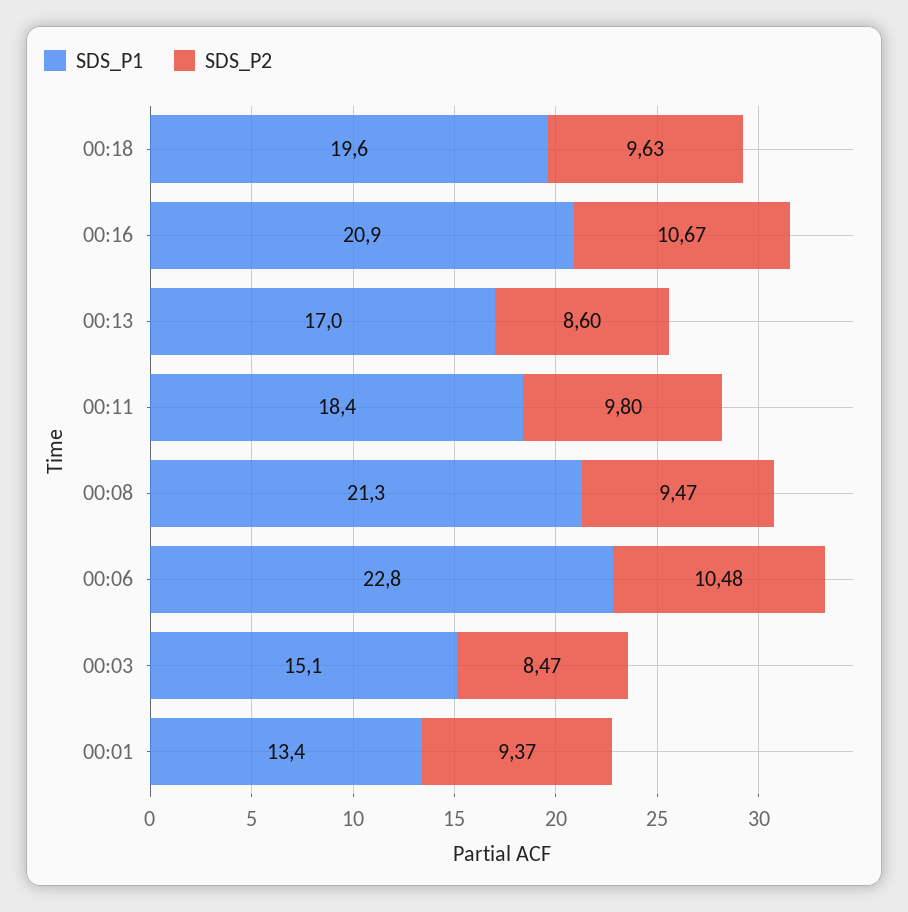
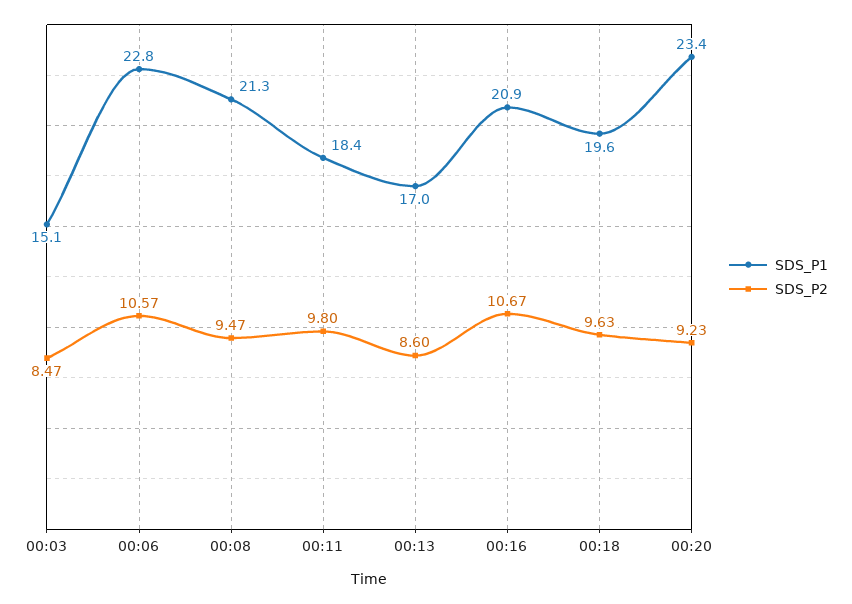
SDS_P2, 00:06: 10.48 -> 10.57
SDS_P1, 00:01: 13.4 -> none
SDS_P2, 00:01: 9.37 -> none
SDS_P1, 00:20: none -> 23.4
SDS_P2, 00:20: none -> 9.23

